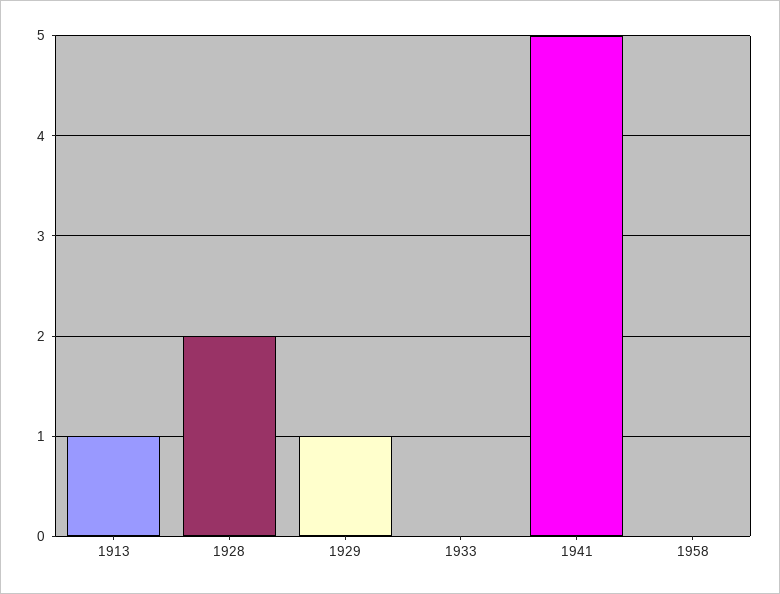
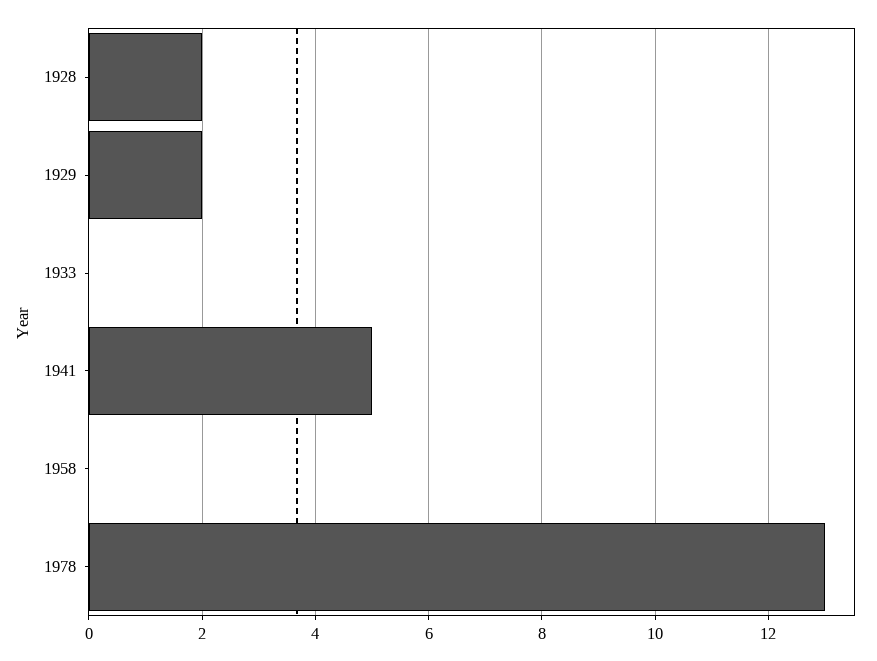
1913: 1 -> none
1929: 1 -> 2
1978: none -> 13

